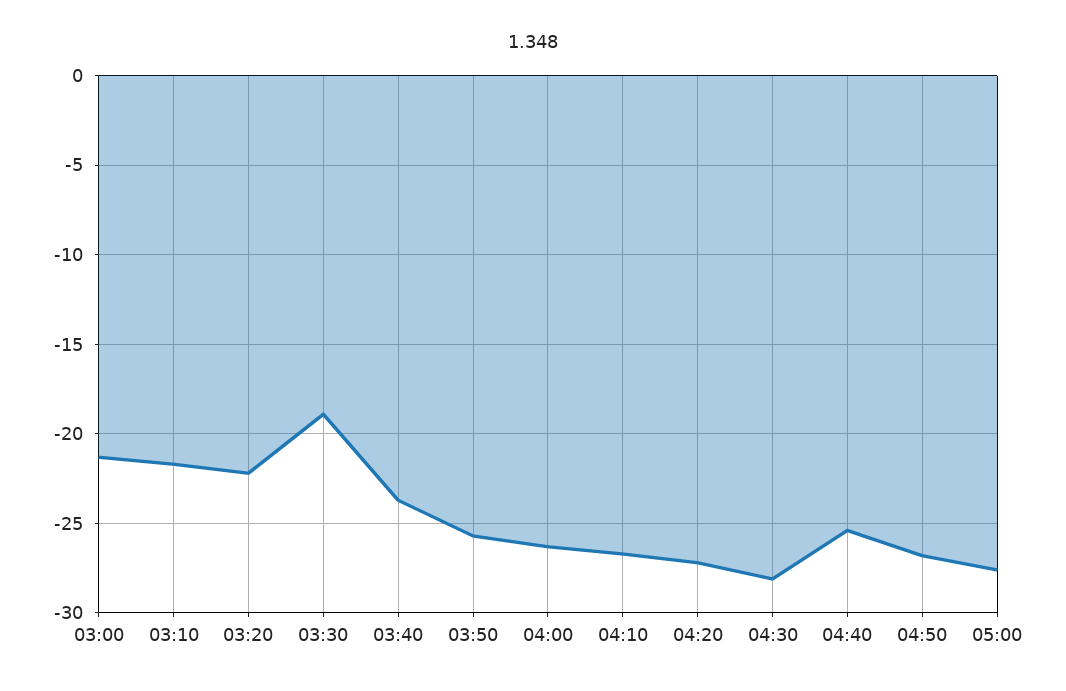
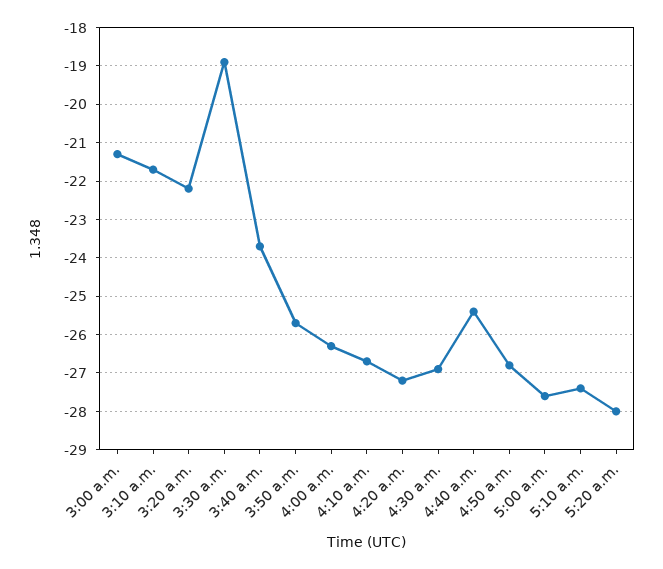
04:30: -28 -> -27
5:10 a.m.: none -> -27.5
5:20 a.m.: none -> -28

